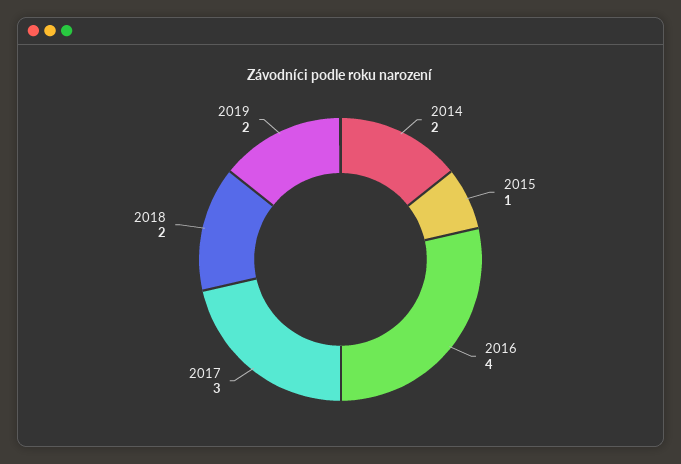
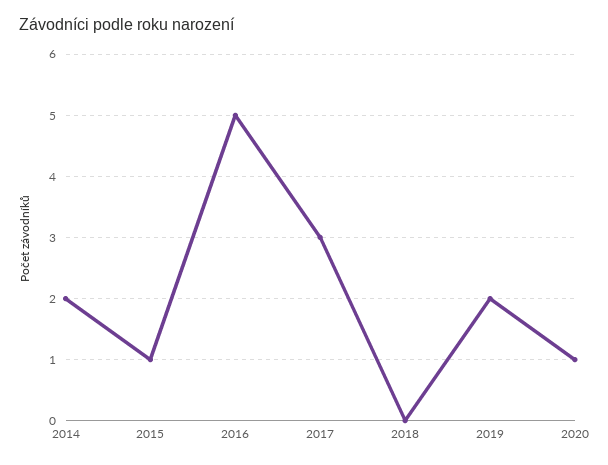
2016: 4 -> 5
2018: 2 -> 0
2020: none -> 1

